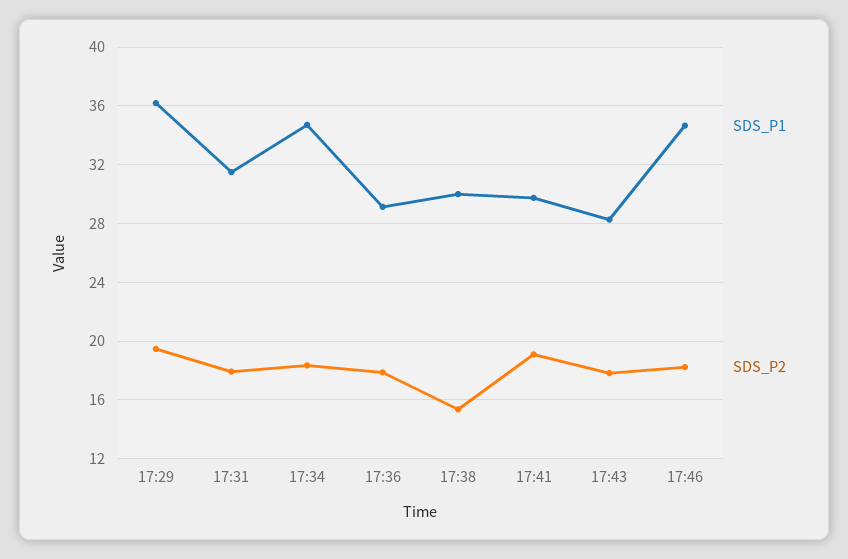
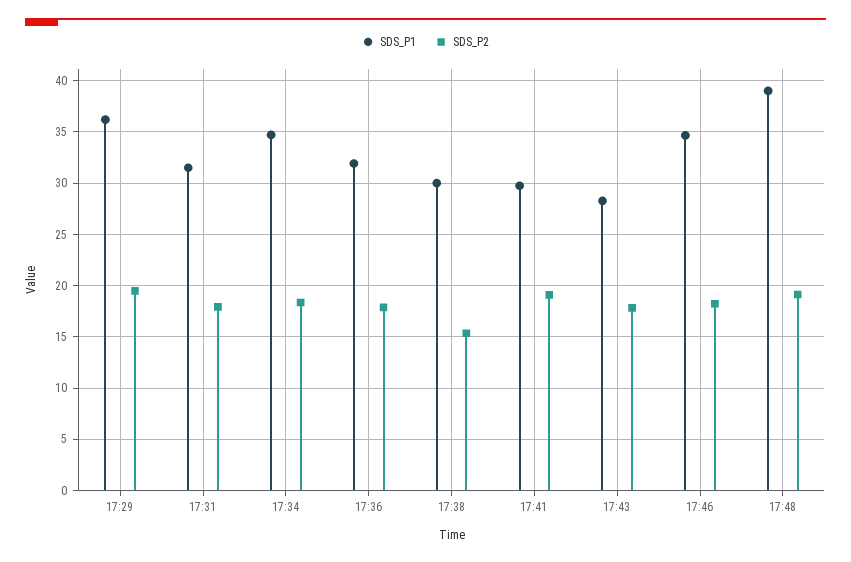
SDS_P1, 17:36: 29 -> 32
SDS_P1, 17:48: none -> 39
SDS_P2, 17:48: none -> 19

